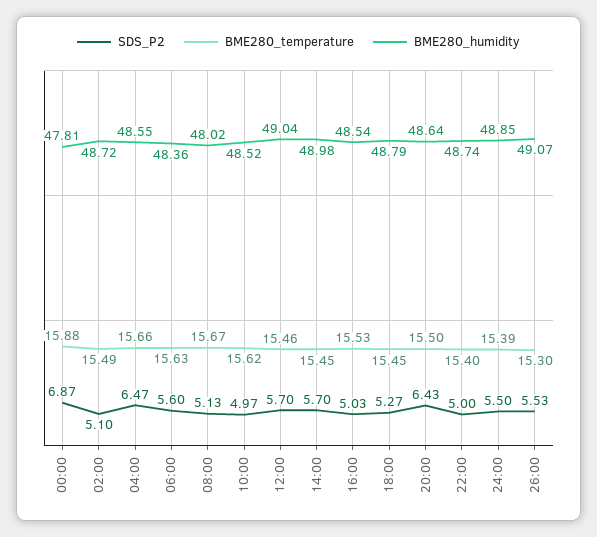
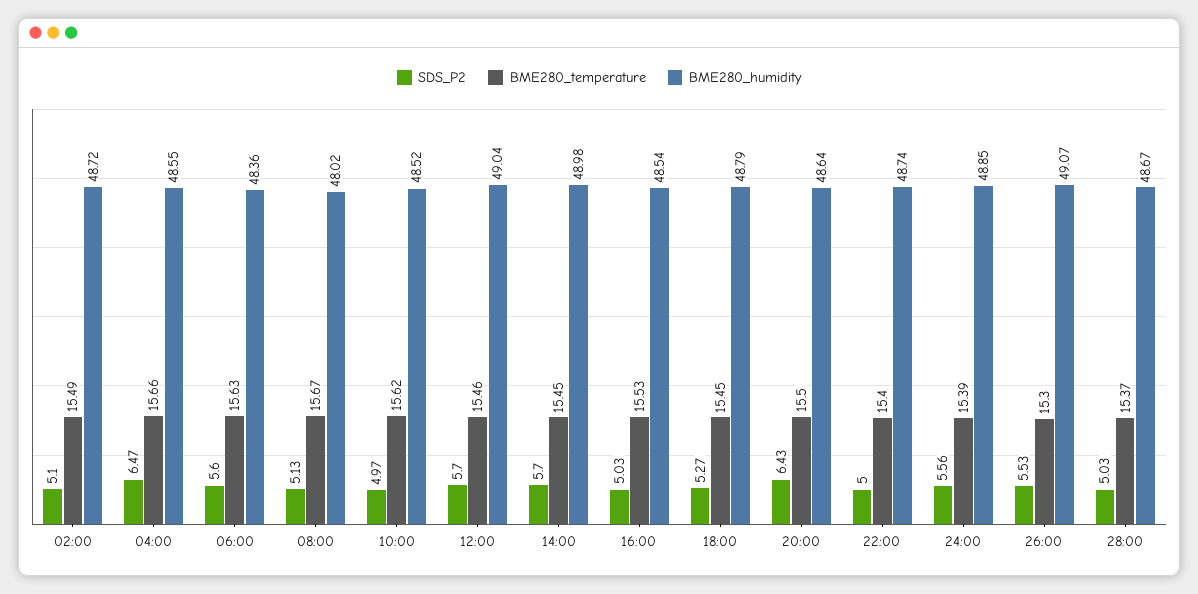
SDS_P2, 00:00: 6.87 -> none
BME280_temperature, 00:00: 15.88 -> none
BME280_humidity, 00:00: 47.81 -> none
SDS_P2, 24:00: 5.5 -> 5.56
SDS_P2, 28:00: none -> 5.03
BME280_temperature, 28:00: none -> 15.37
BME280_humidity, 28:00: none -> 48.67

